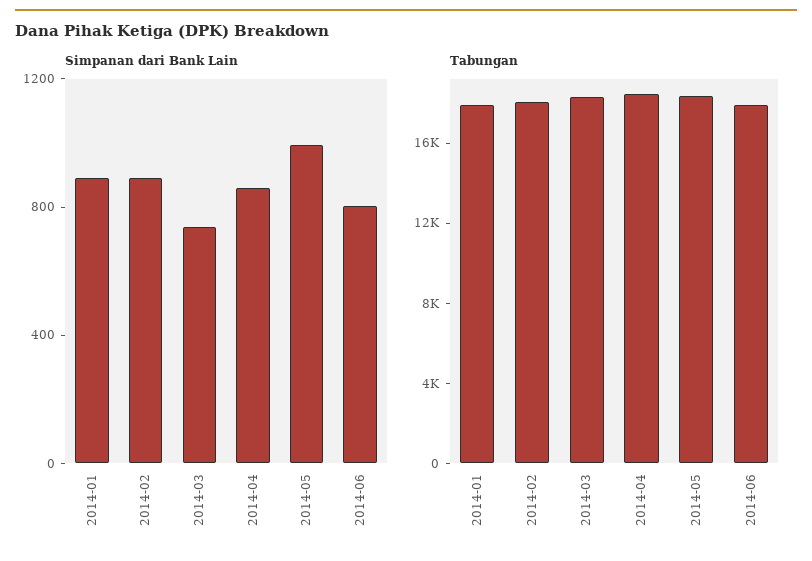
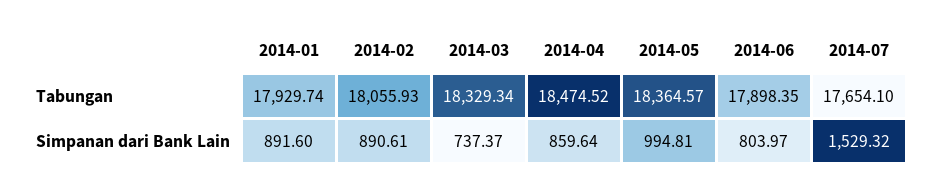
Tabungan, 2014-07: none -> 17654.1
Simpanan dari Bank Lain, 2014-07: none -> 1529.32

